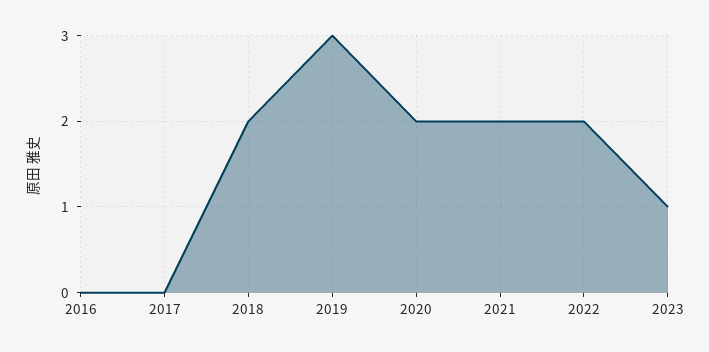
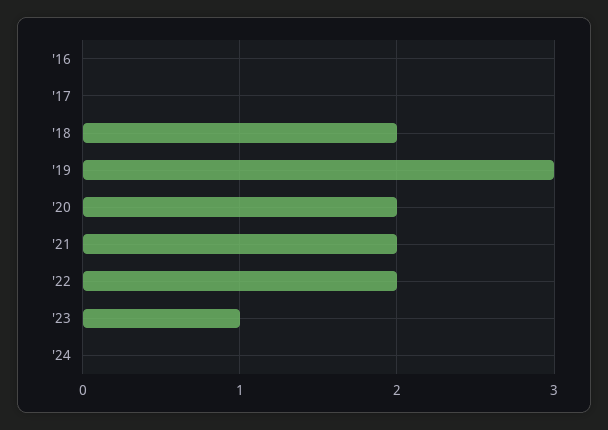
'24: none -> 0

